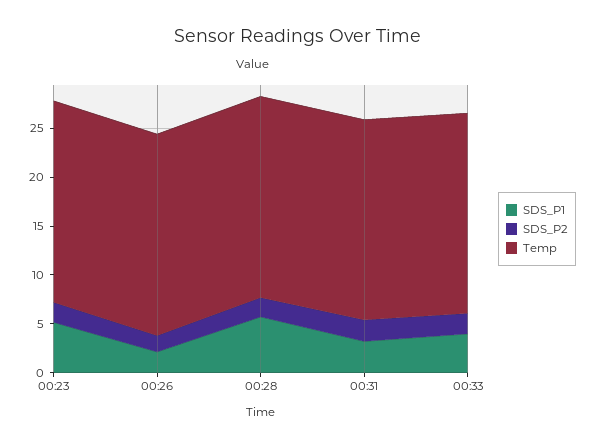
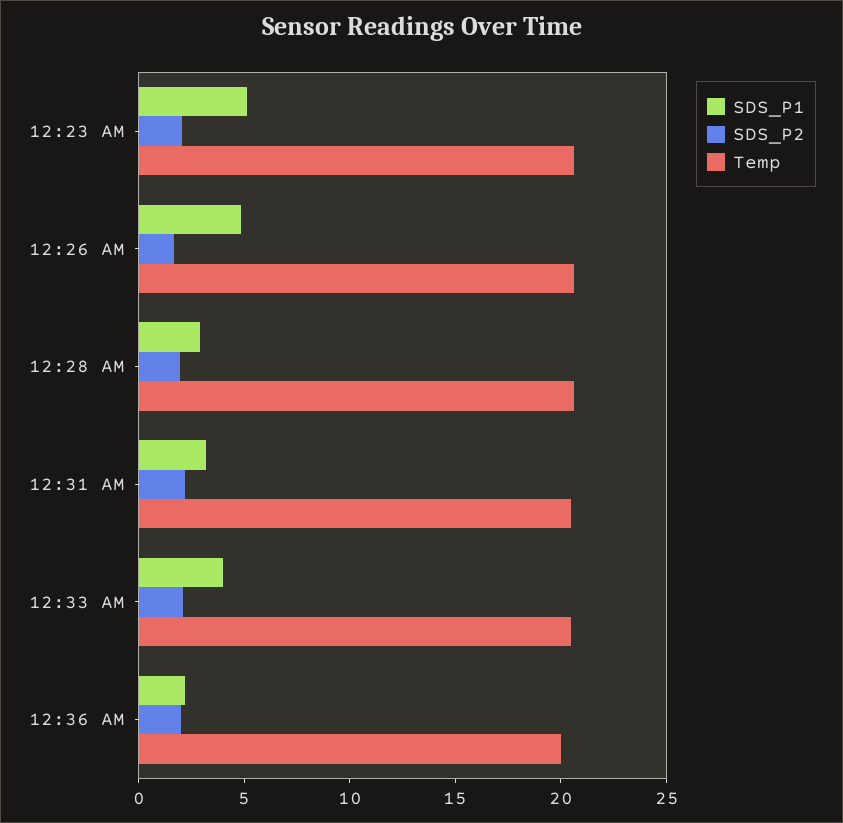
SDS_P1, 00:26: 2 -> 5
SDS_P1, 00:28: 6 -> 3
SDS_P1, 12:36 AM: none -> 2
SDS_P2, 12:36 AM: none -> 2
Temp, 12:36 AM: none -> 20

